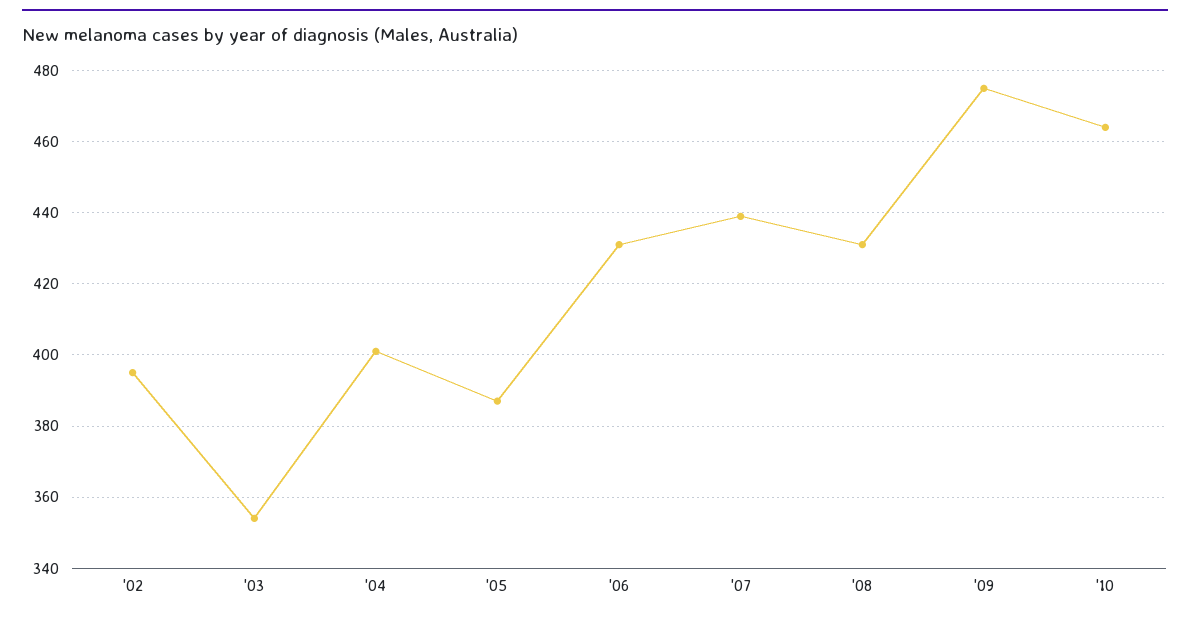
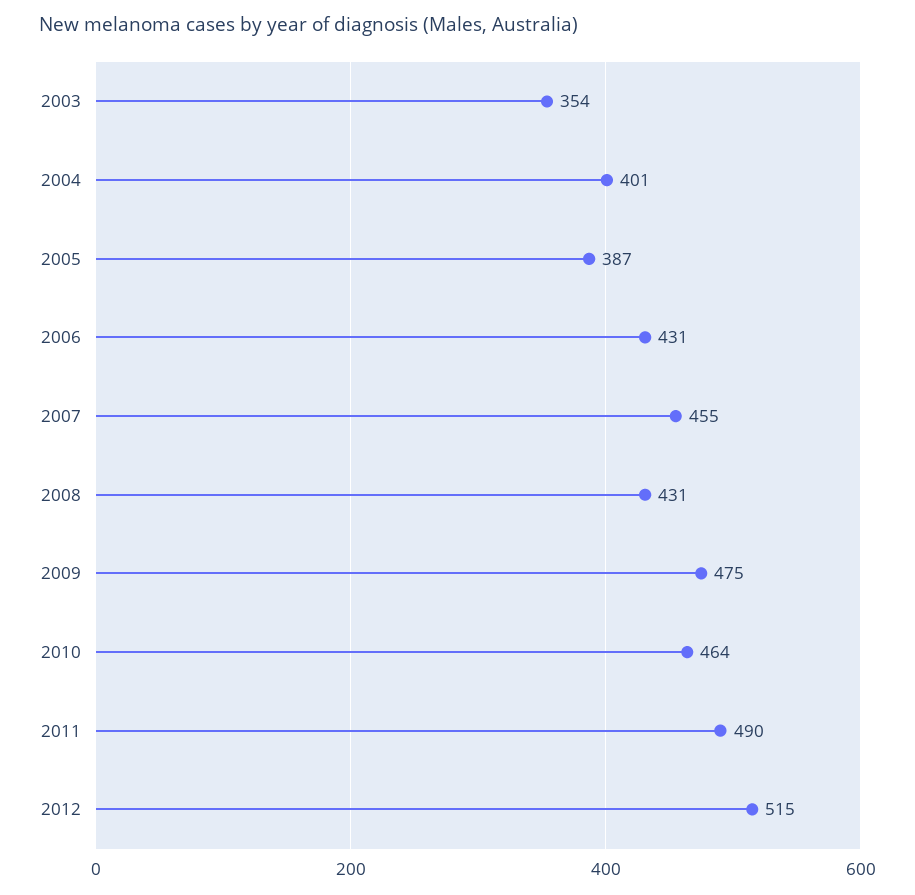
'02: 395 -> none
'07: 440 -> 455
2011: none -> 490
2012: none -> 515

